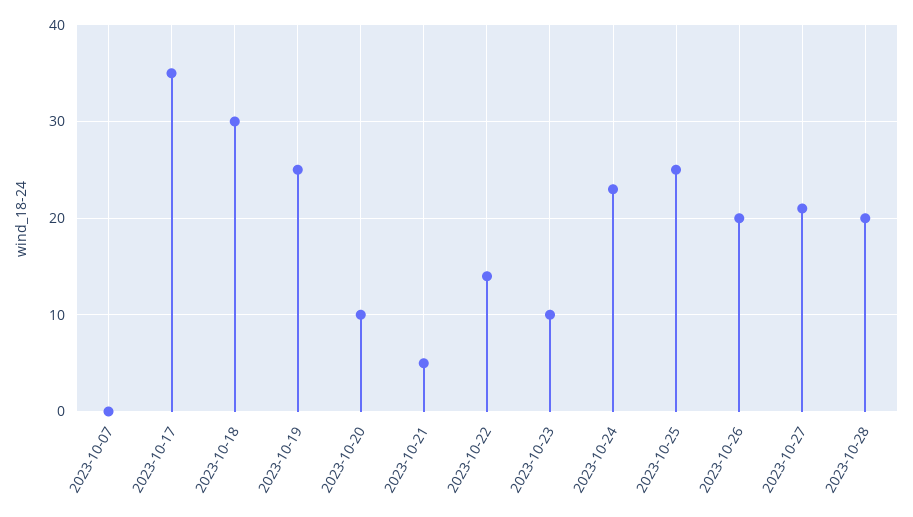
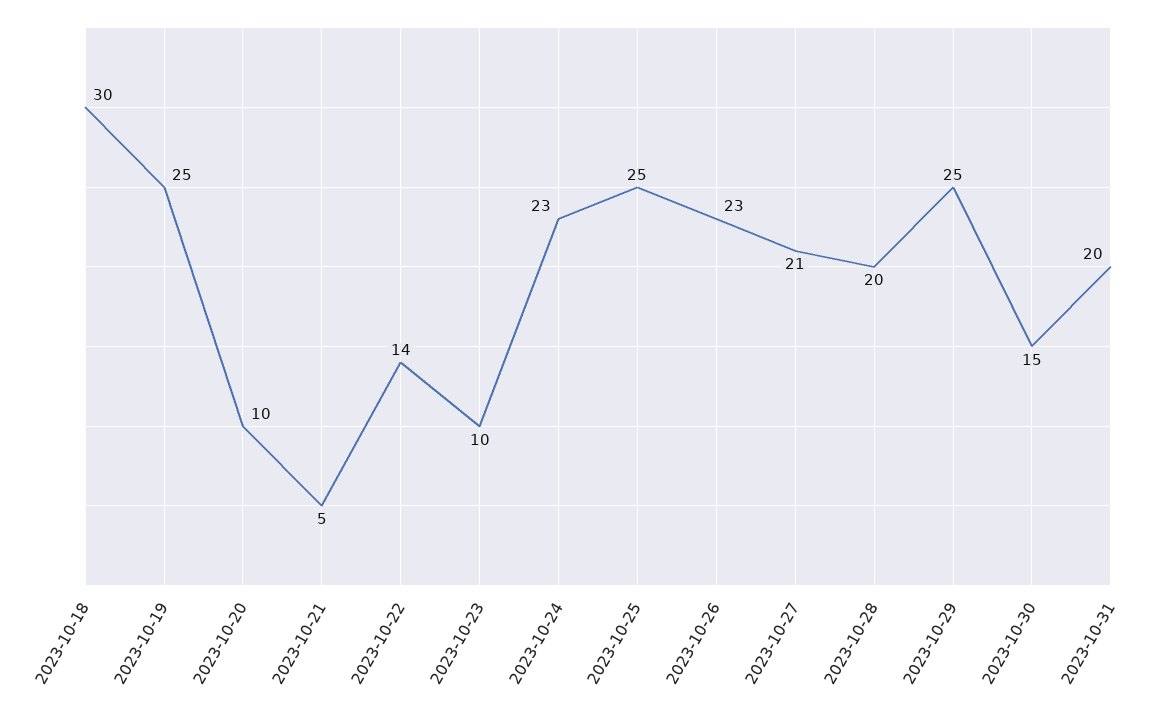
2023-10-07: 0 -> none
2023-10-17: 35 -> none
2023-10-26: 20 -> 23
2023-10-29: none -> 25
2023-10-30: none -> 15
2023-10-31: none -> 20

